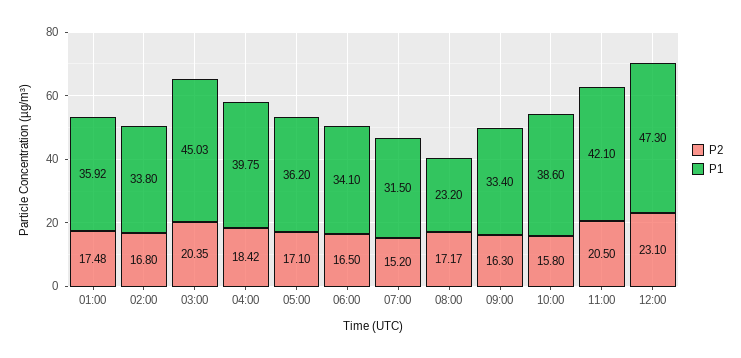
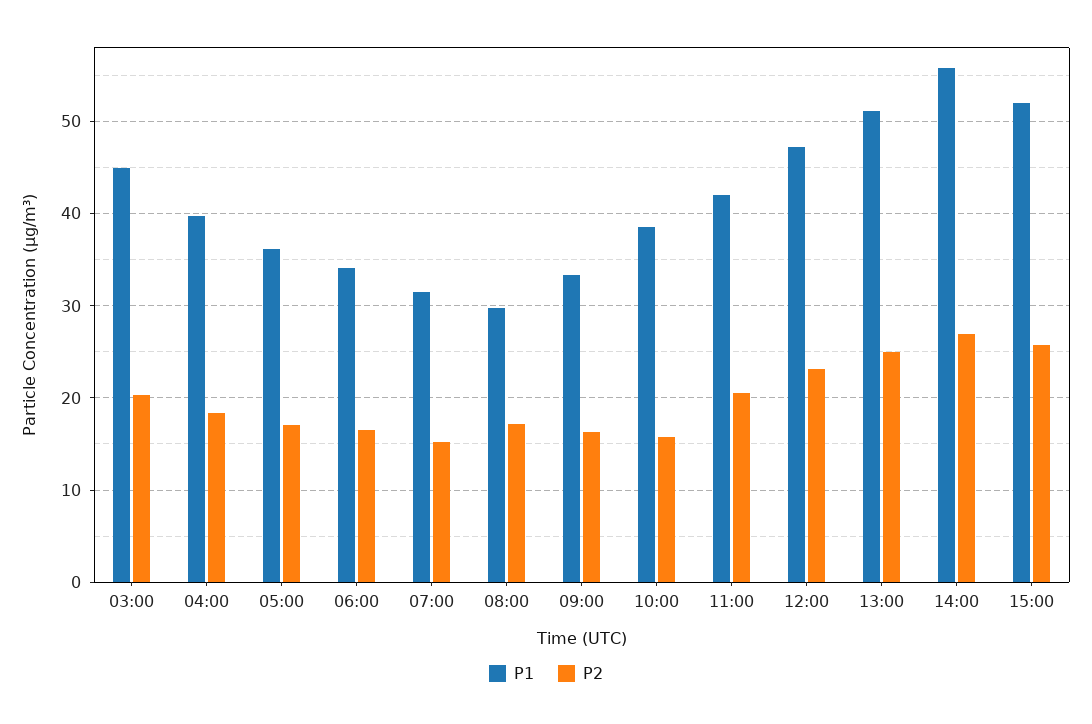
P2, 01:00: 17.48 -> none
P1, 01:00: 35.92 -> none
P2, 02:00: 16.8 -> none
P1, 02:00: 33.8 -> none
P1, 08:00: 23.2 -> 30
P1, 13:00: none -> 51
P2, 13:00: none -> 25
P1, 14:00: none -> 56
P2, 14:00: none -> 27
P1, 15:00: none -> 52
P2, 15:00: none -> 26

